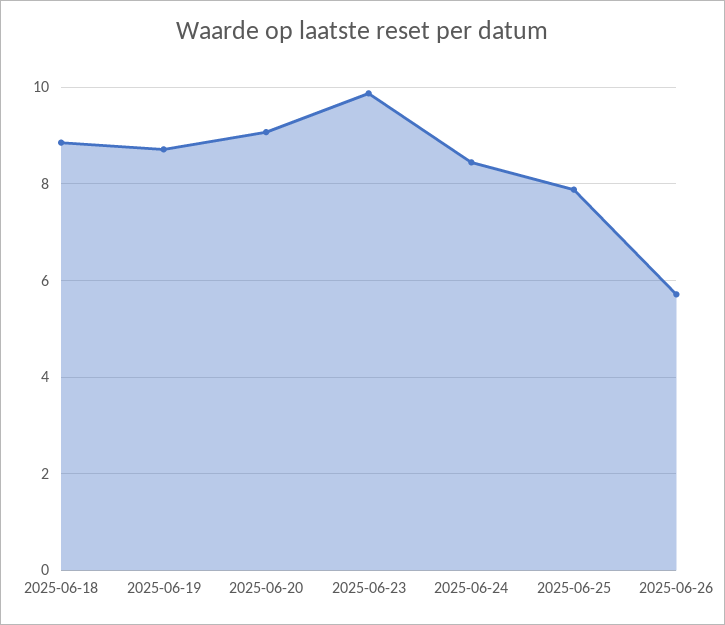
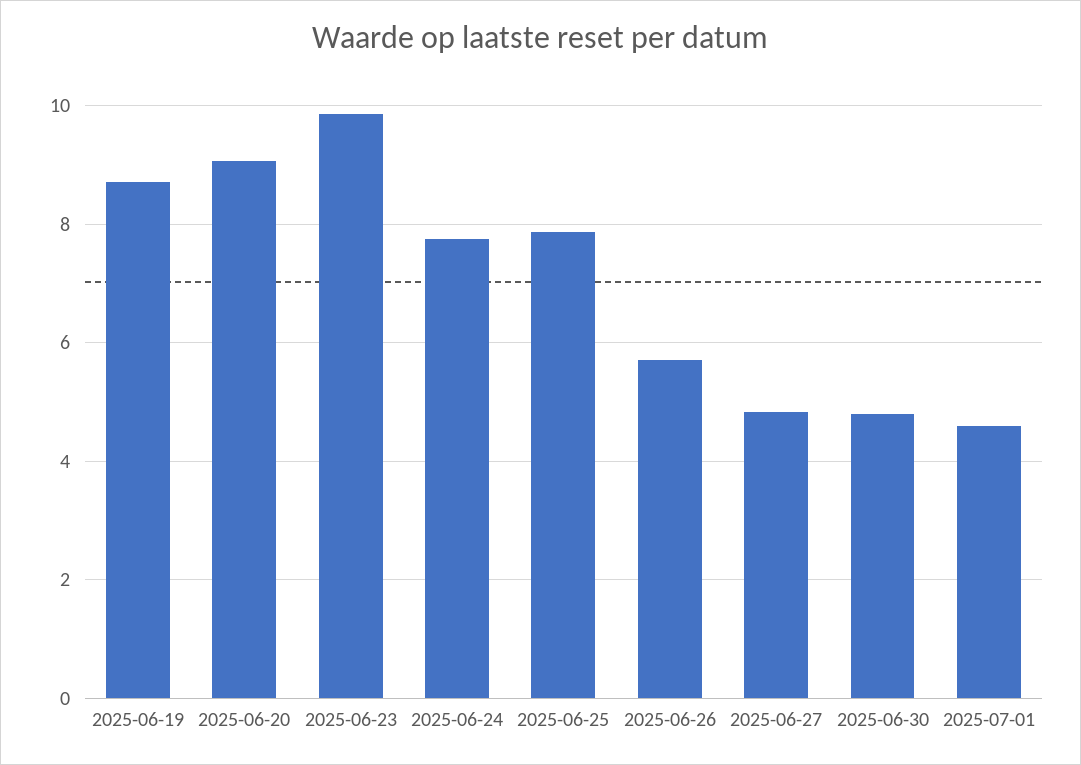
2025-06-18: 8.8 -> none
2025-06-24: 8.4 -> 7.8
2025-06-27: none -> 4.8
2025-06-30: none -> 4.8
2025-07-01: none -> 4.6

